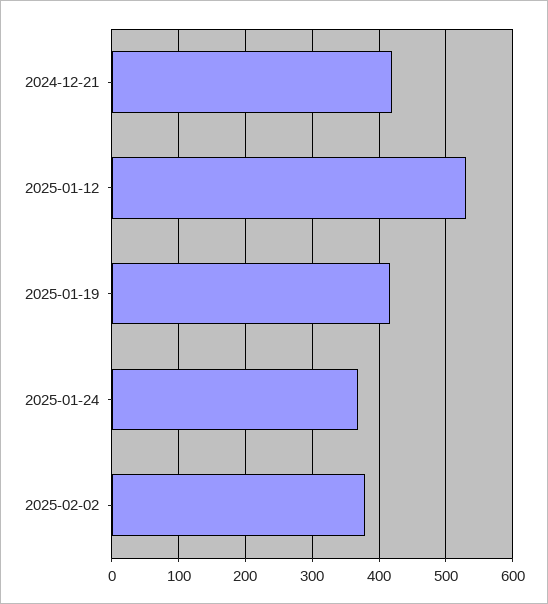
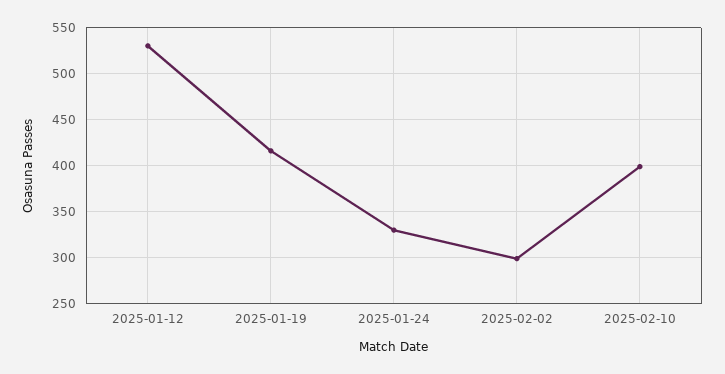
2024-12-21: 420 -> none
2025-01-24: 370 -> 330
2025-02-02: 380 -> 300
2025-02-10: none -> 400

